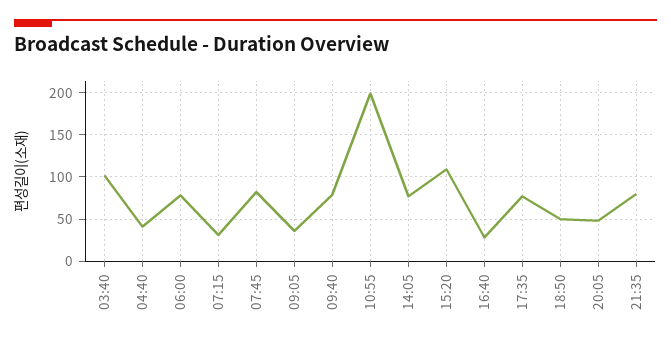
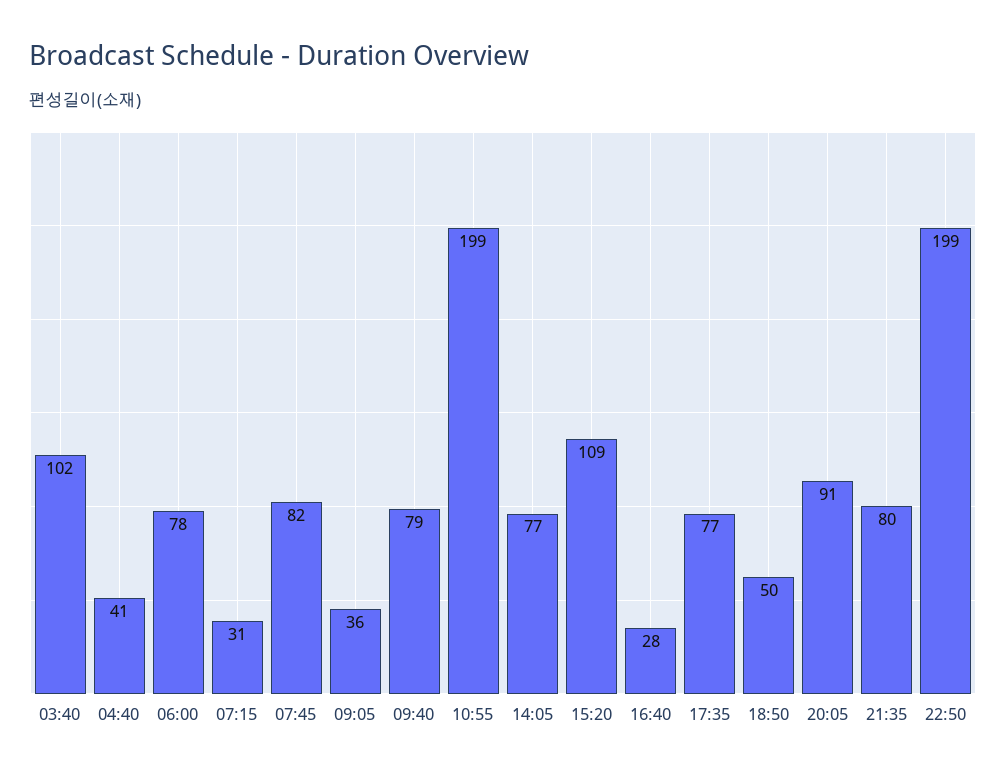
20:05: 50 -> 91
22:50: none -> 199

